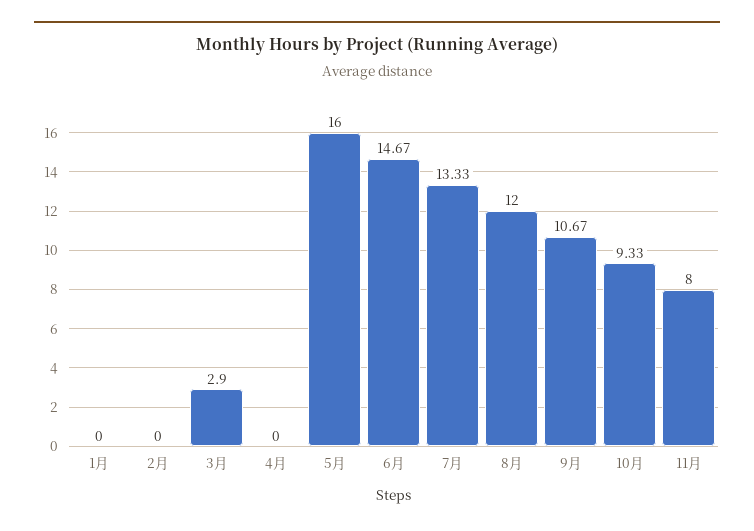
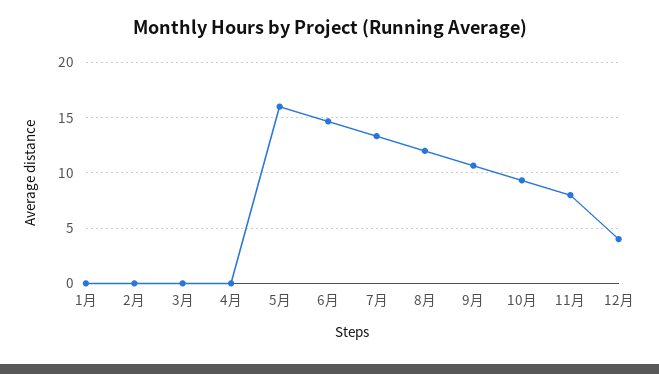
3月: 2.9 -> 0
12月: none -> 4

